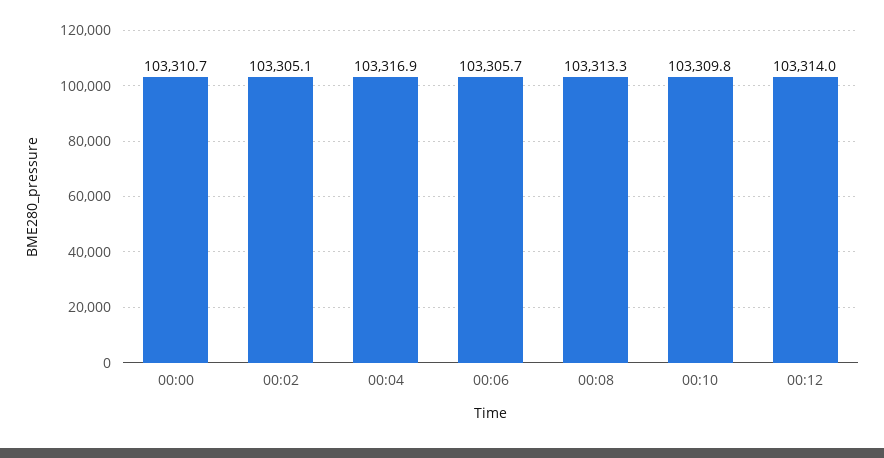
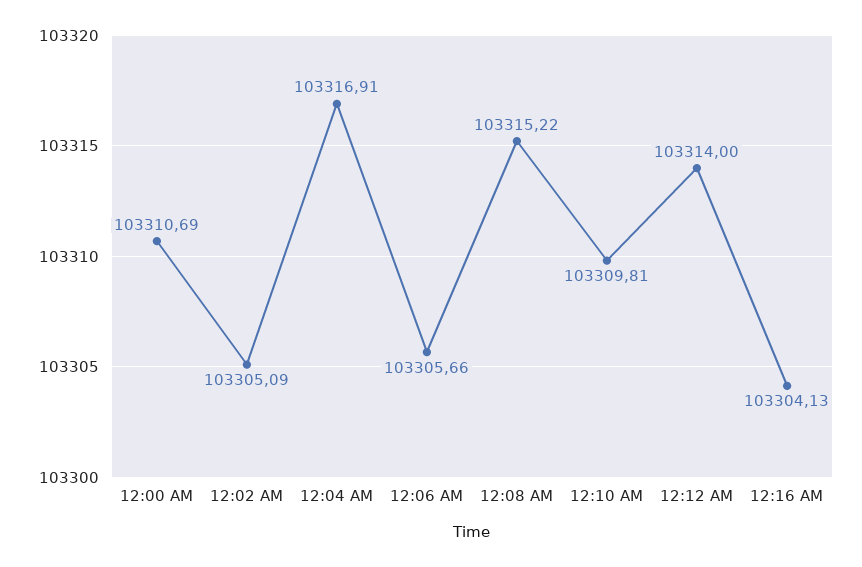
00:08: 103313.3 -> 103315.22
12:16 AM: none -> 103304.13

